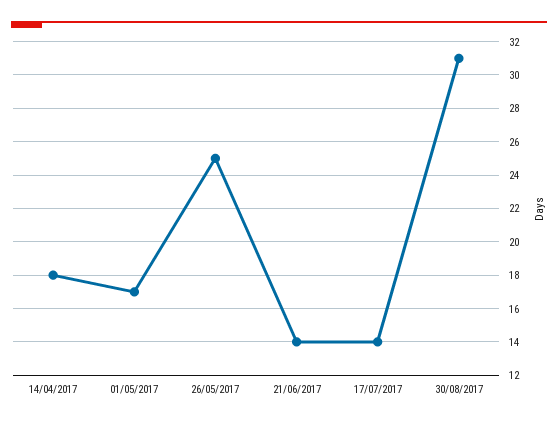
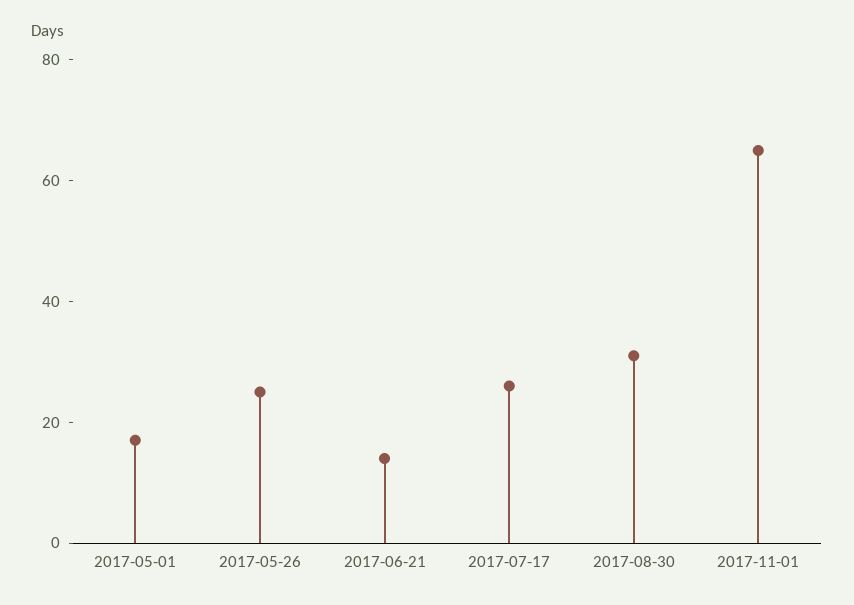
14/04/2017: 18 -> none
17/07/2017: 14 -> 25
2017-11-01: none -> 65

